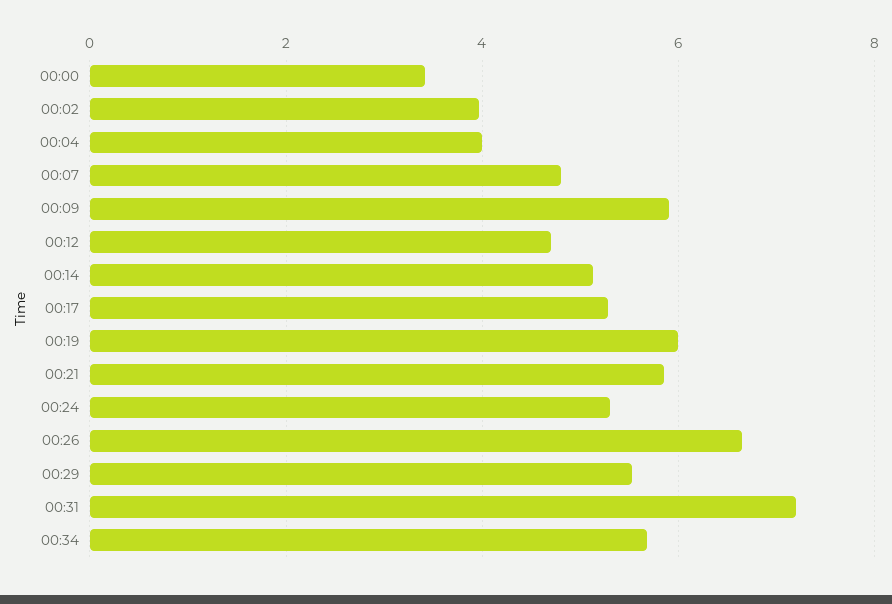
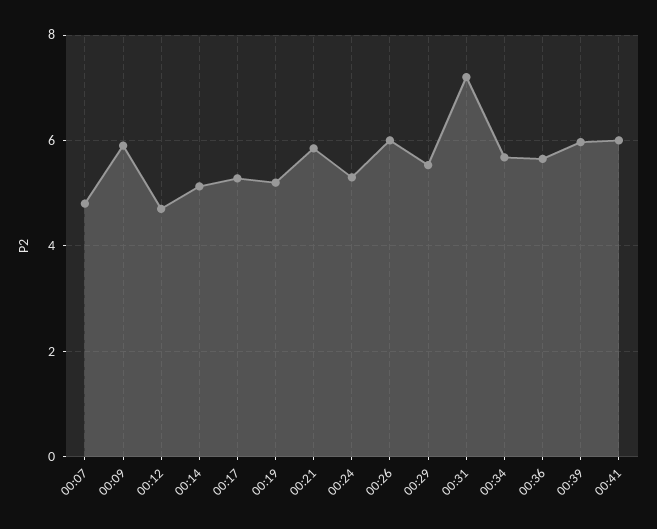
00:00: 3.4 -> none
00:02: 4 -> none
00:04: 4 -> none
00:19: 6 -> 5.2
00:26: 6.6 -> 6
00:36: none -> 5.6
00:39: none -> 6
00:41: none -> 6

